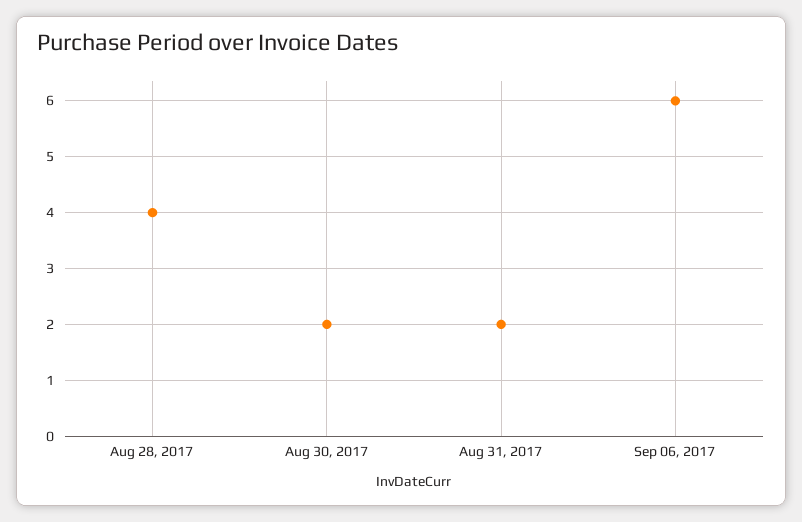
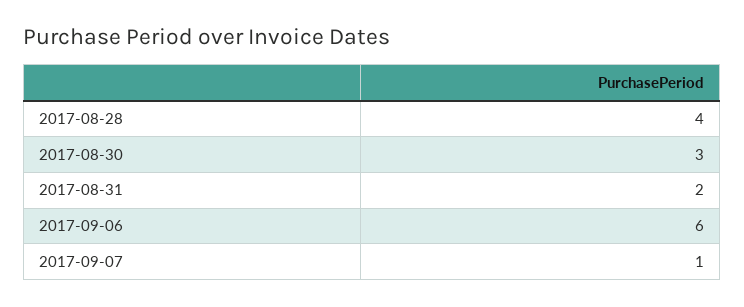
Aug 30, 2017: 2 -> 3
2017-09-07: none -> 1

